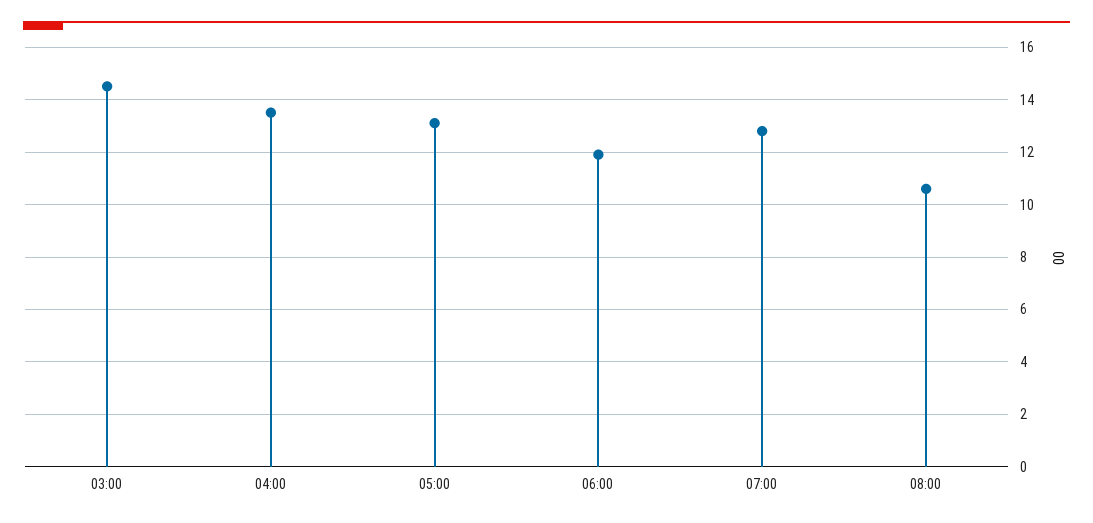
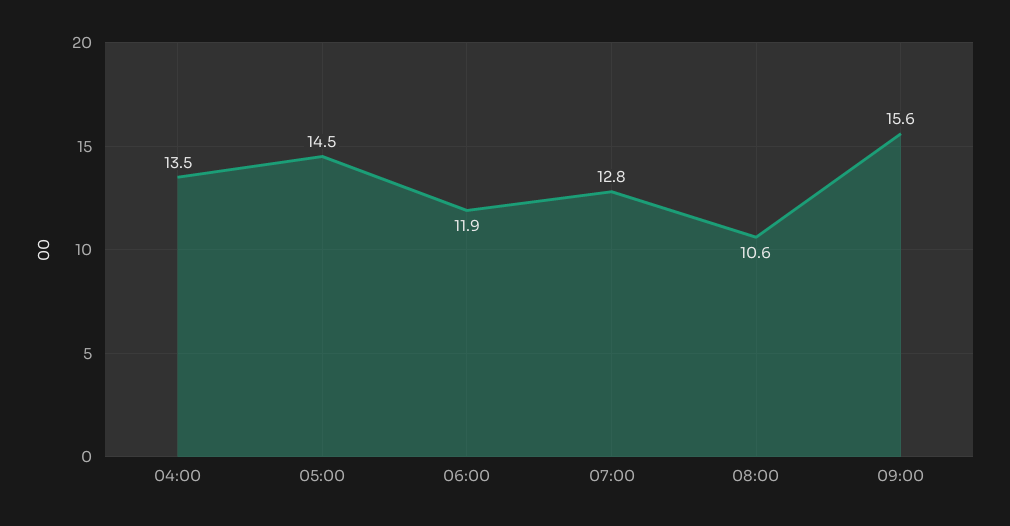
03:00: 14.5 -> none
05:00: 13 -> 14.5
09:00: none -> 15.6

